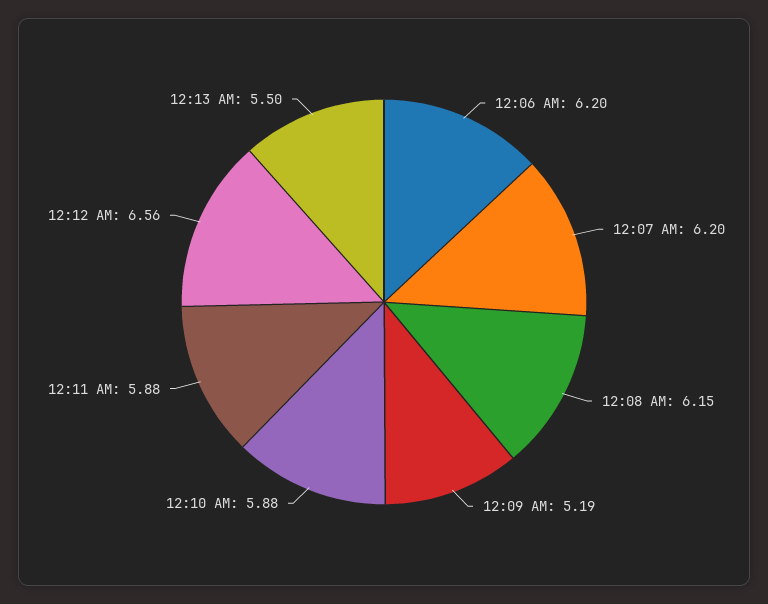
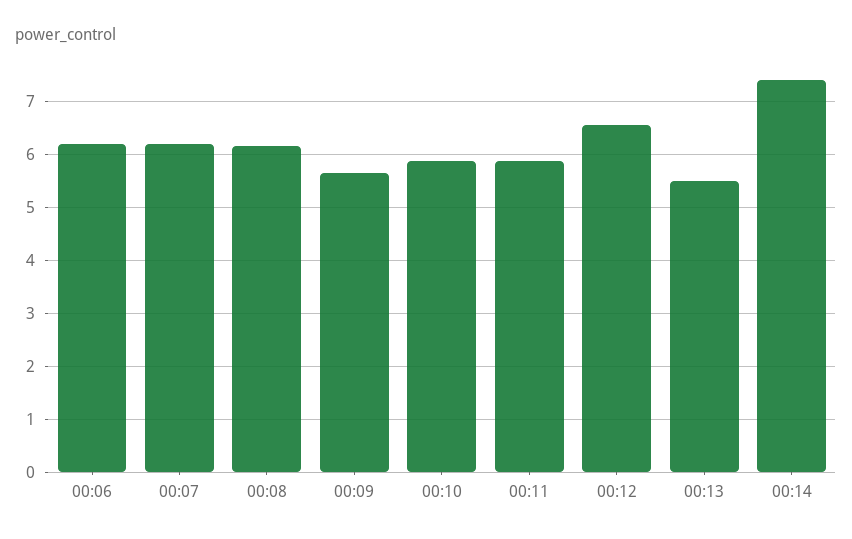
12:09 AM: 5.19 -> 5.6
00:14: none -> 7.4

